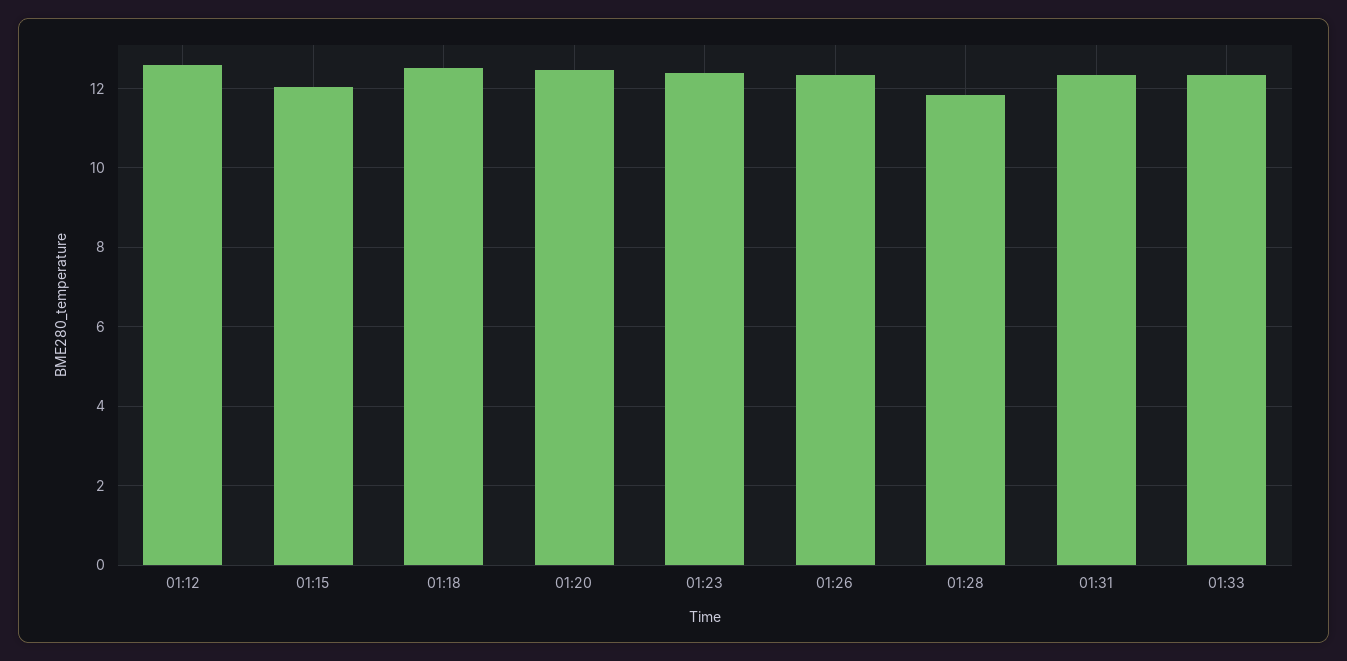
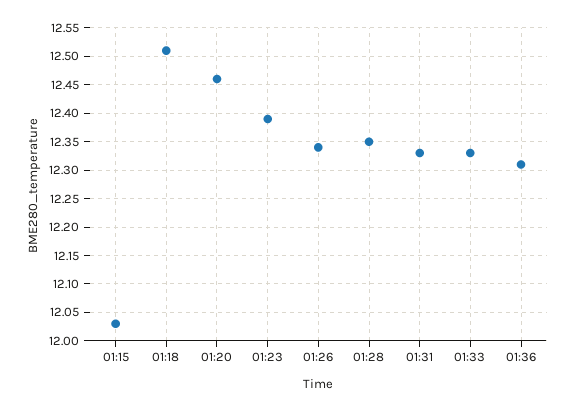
01:12: 12.6 -> none
01:28: 11.8 -> 12.35
01:36: none -> 12.3

